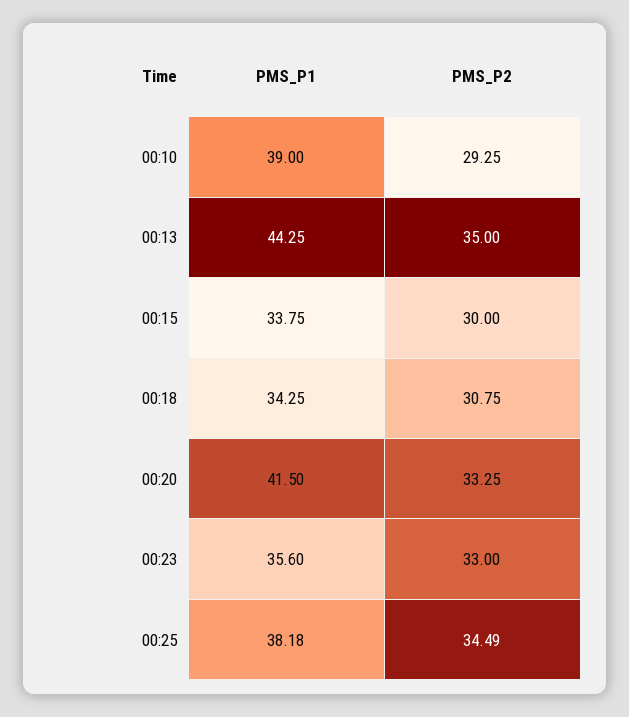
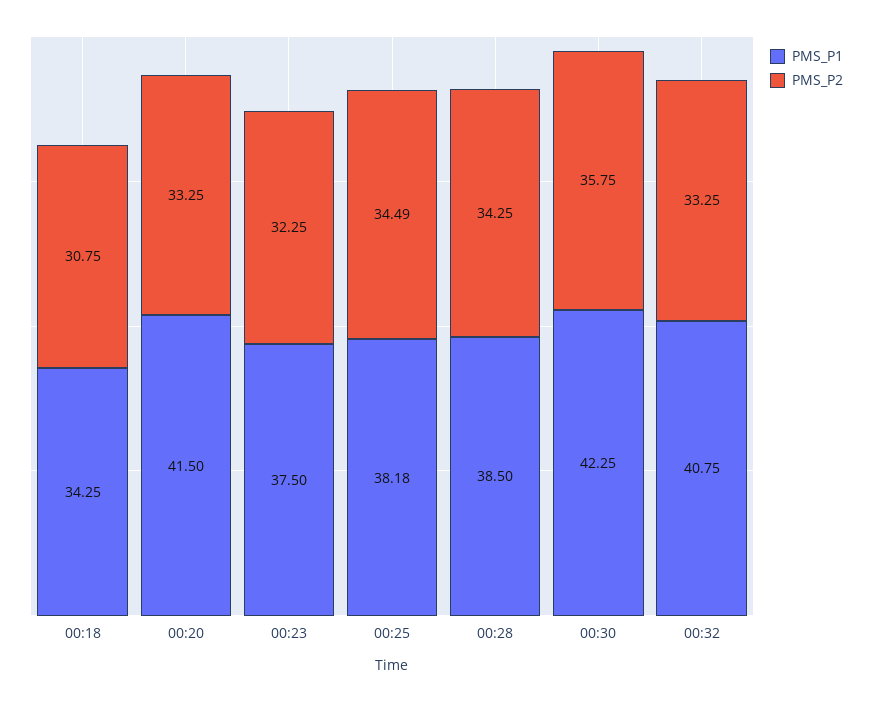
PMS_P1, 00:10: 39 -> none
PMS_P2, 00:10: 29.25 -> none
PMS_P1, 00:13: 44.25 -> none
PMS_P2, 00:13: 35 -> none
PMS_P1, 00:15: 33.75 -> none
PMS_P2, 00:15: 30 -> none
PMS_P1, 00:23: 35.6 -> 37.5
PMS_P2, 00:23: 33 -> 32.25
PMS_P1, 00:28: none -> 38.5
PMS_P2, 00:28: none -> 34.25
PMS_P1, 00:30: none -> 42.25
PMS_P2, 00:30: none -> 35.75
PMS_P1, 00:32: none -> 40.75
PMS_P2, 00:32: none -> 33.25

